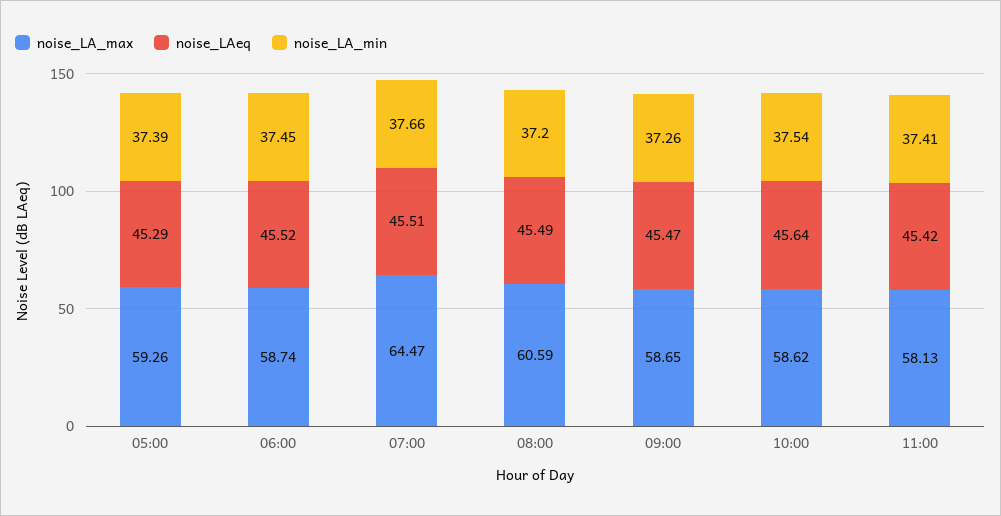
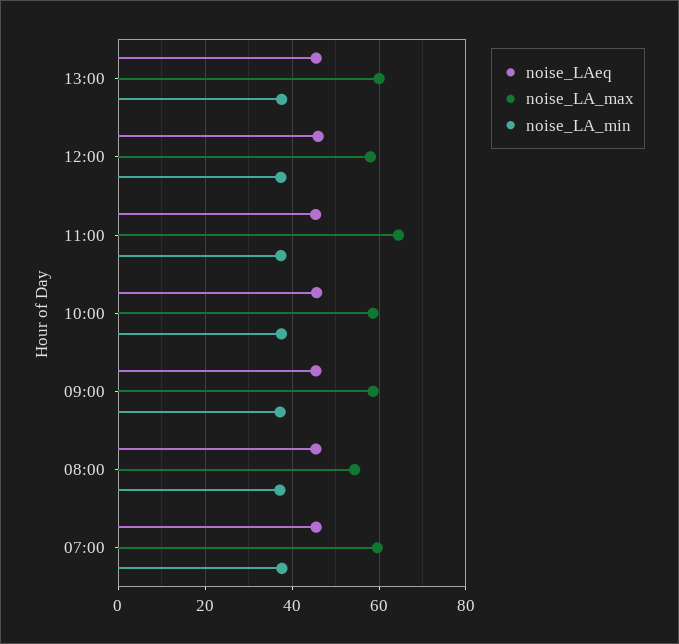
noise_LA_max, 05:00: 59.26 -> none
noise_LAeq, 05:00: 45.29 -> none
noise_LA_min, 05:00: 37.39 -> none
noise_LA_max, 06:00: 58.74 -> none
noise_LAeq, 06:00: 45.52 -> none
noise_LA_min, 06:00: 37.45 -> none
noise_LA_max, 07:00: 64.47 -> 60
noise_LA_max, 08:00: 60.59 -> 54
noise_LA_max, 11:00: 58.13 -> 64
noise_LAeq, 13:00: none -> 46
noise_LA_max, 13:00: none -> 60
noise_LA_min, 13:00: none -> 38
noise_LAeq, 12:00: none -> 46
noise_LA_max, 12:00: none -> 58
noise_LA_min, 12:00: none -> 38

